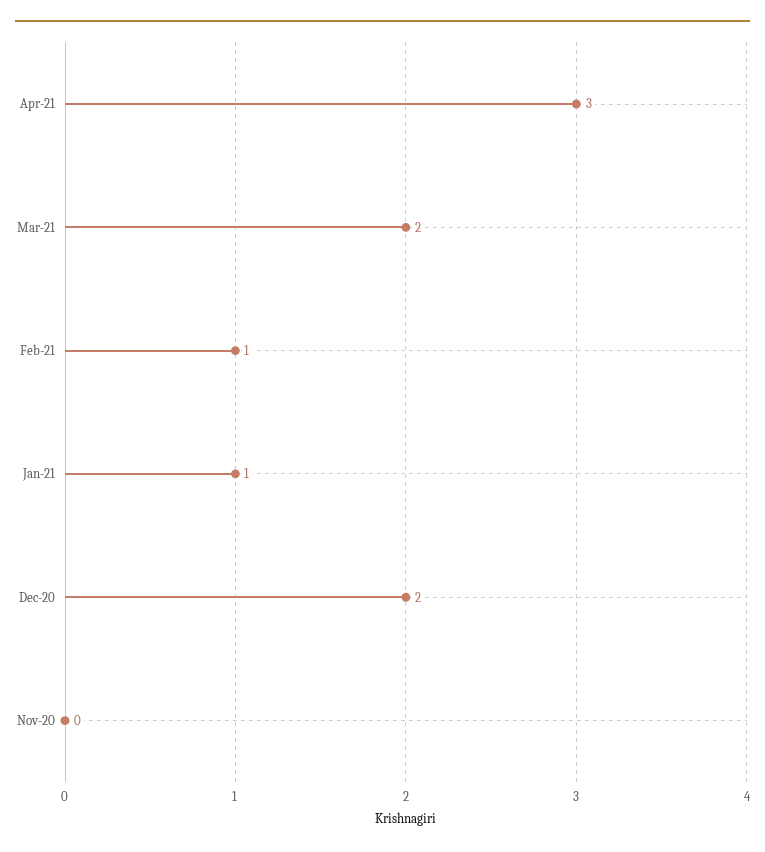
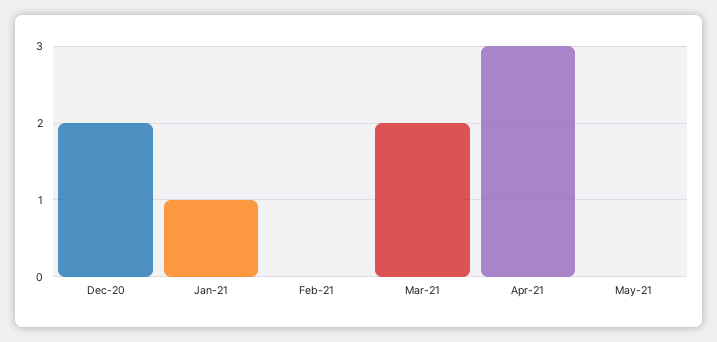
Feb-21: 1 -> 0
Nov-20: 0 -> none
May-21: none -> 0

